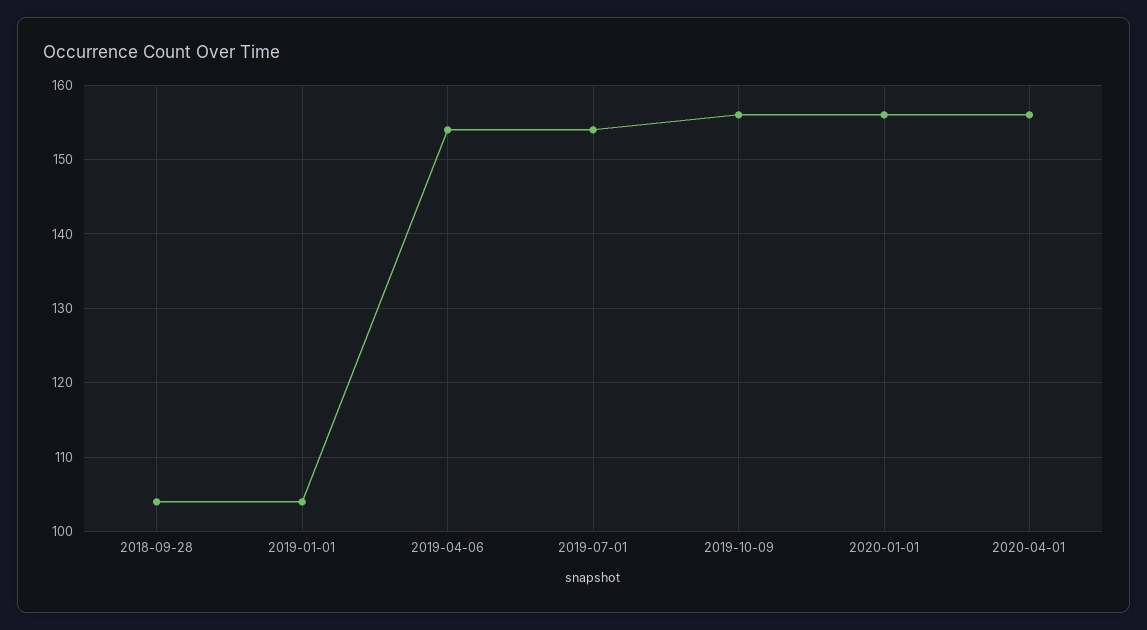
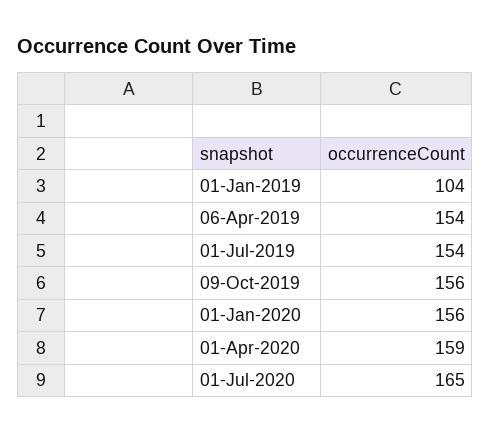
2018-09-28: 104 -> none
2020-04-01: 156 -> 159
01-Jul-2020: none -> 165

